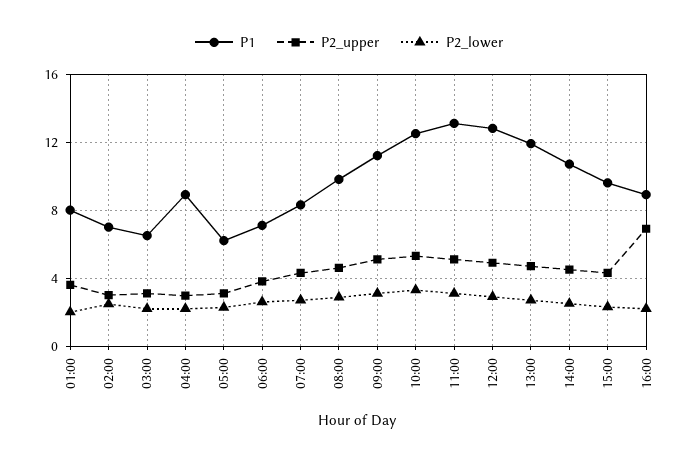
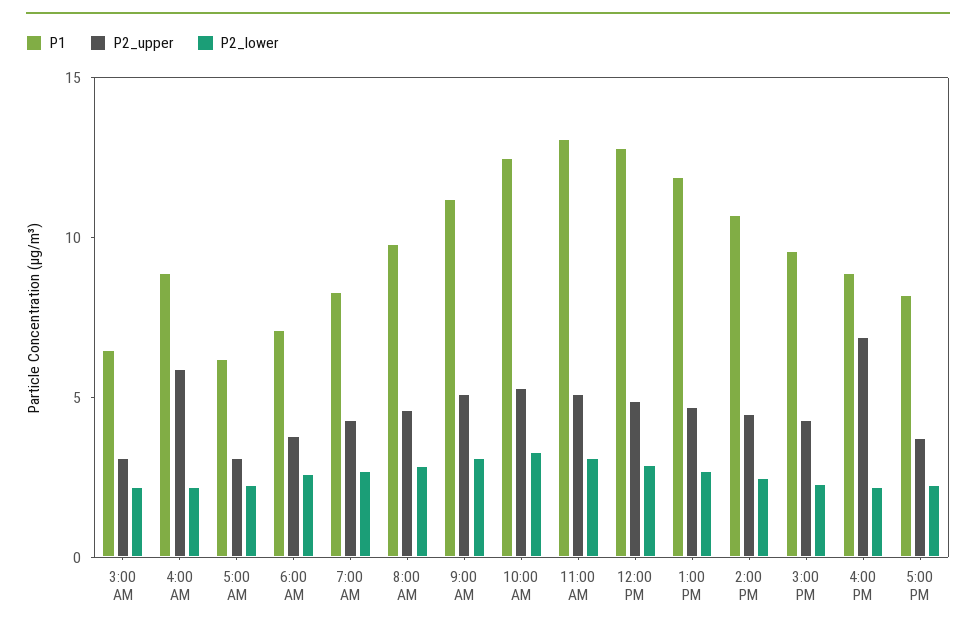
P1, 01:00: 8 -> none
P2_upper, 01:00: 3.5 -> none
P2_lower, 01:00: 2 -> none
P1, 02:00: 7 -> none
P2_upper, 02:00: 3 -> none
P2_lower, 02:00: 2.5 -> none
P2_upper, 04:00: 3 -> 6
P1, 5:00 PM: none -> 8
P2_upper, 5:00 PM: none -> 4
P2_lower, 5:00 PM: none -> 2

